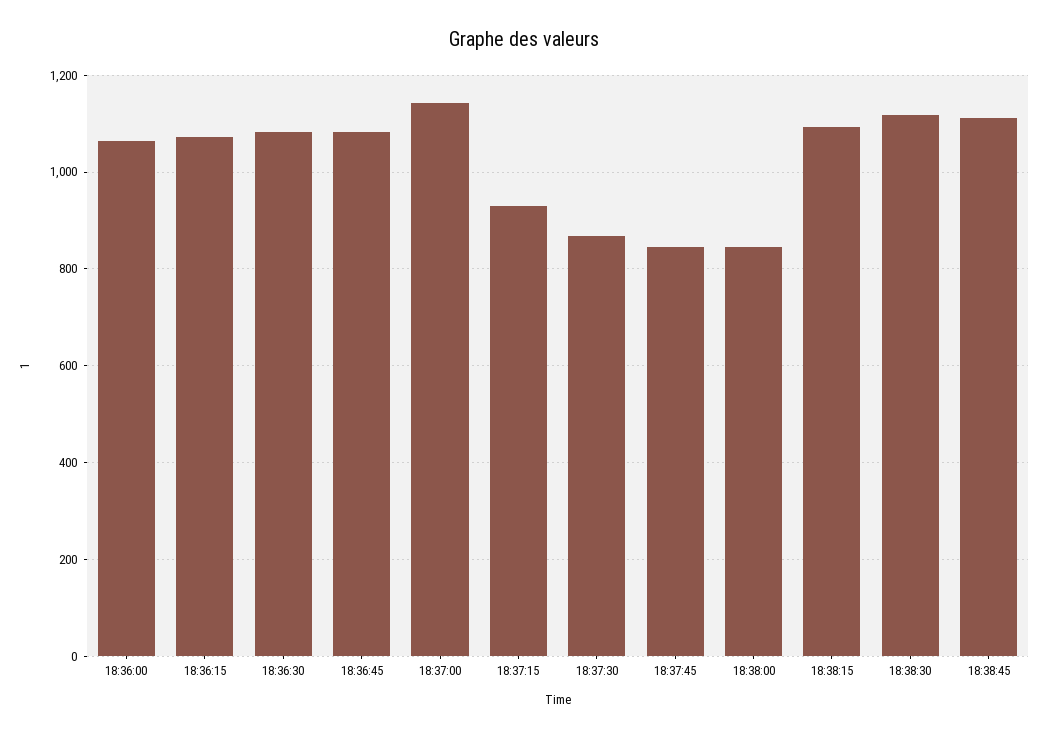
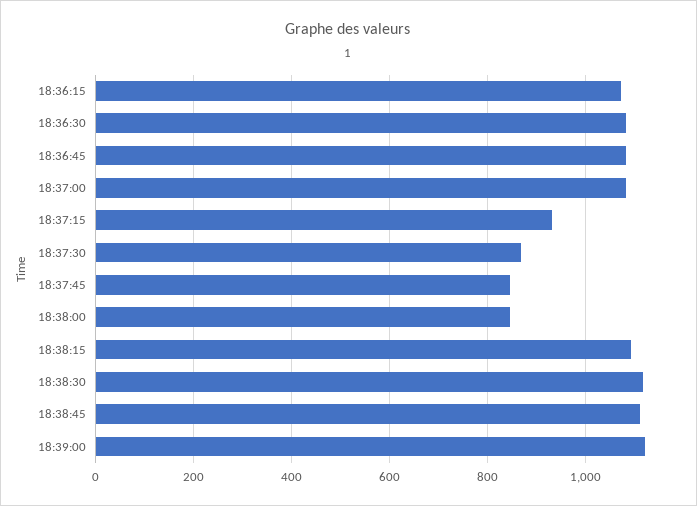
18:36:00: 1060 -> none
18:37:00: 1140 -> 1080
18:39:00: none -> 1120

